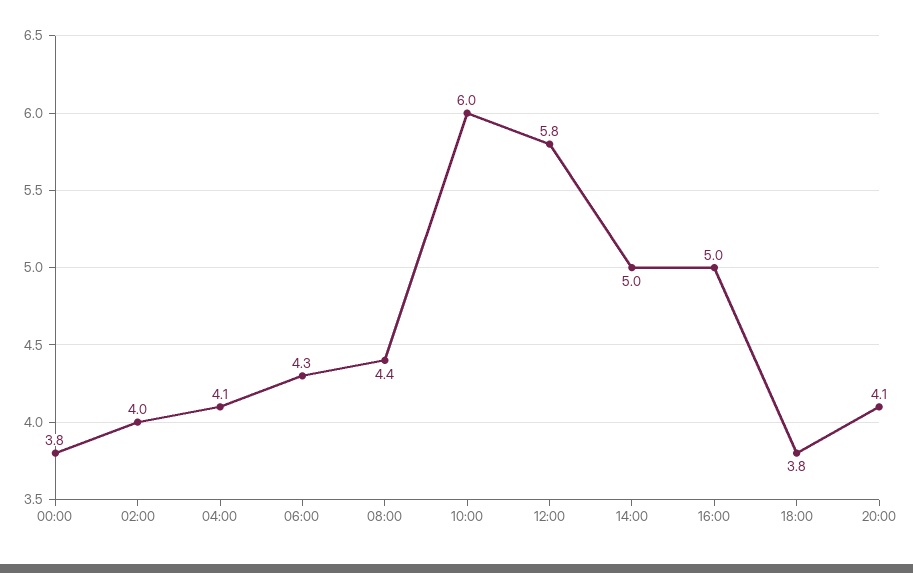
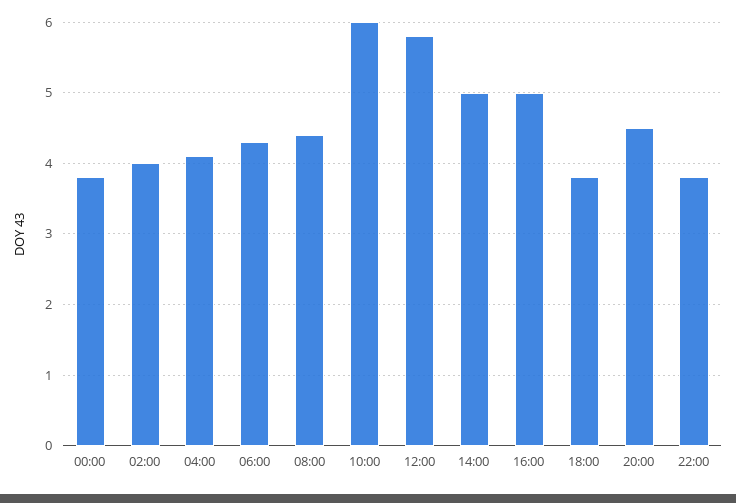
20:00: 4.1 -> 4.5
22:00: none -> 3.8

